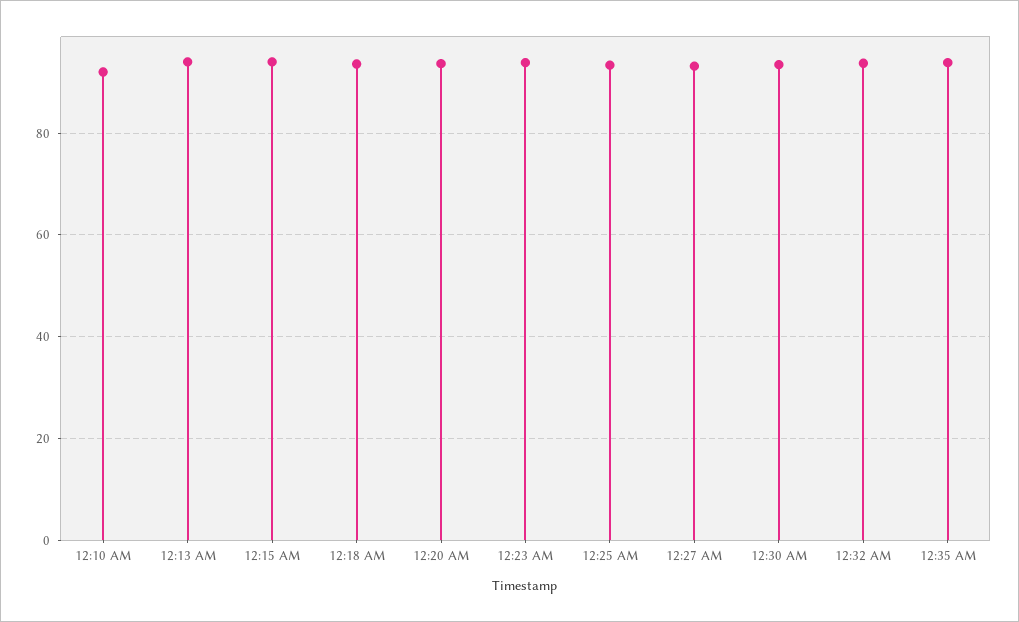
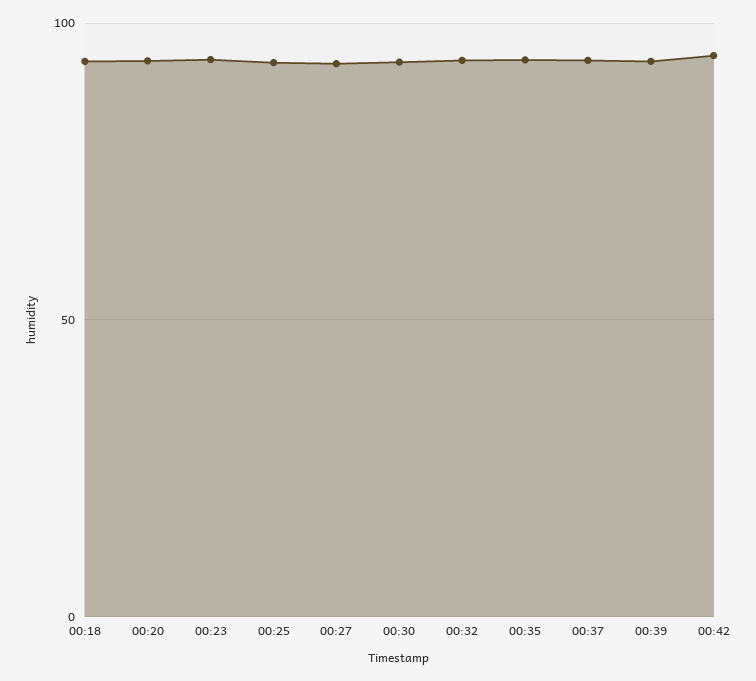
12:10 AM: 92 -> none
12:13 AM: 94 -> none
12:15 AM: 94 -> none
00:37: none -> 95
00:39: none -> 95
00:42: none -> 95

